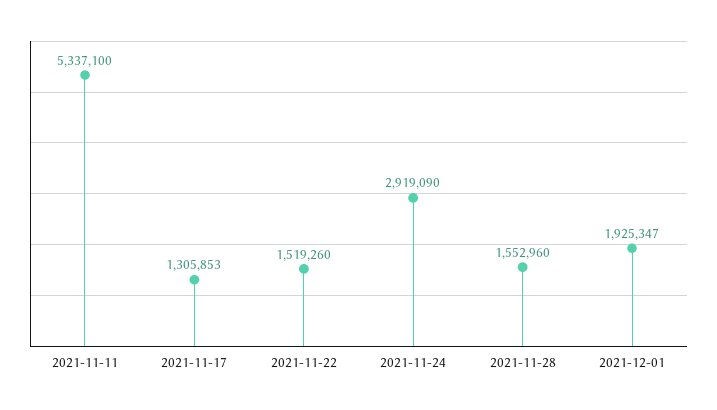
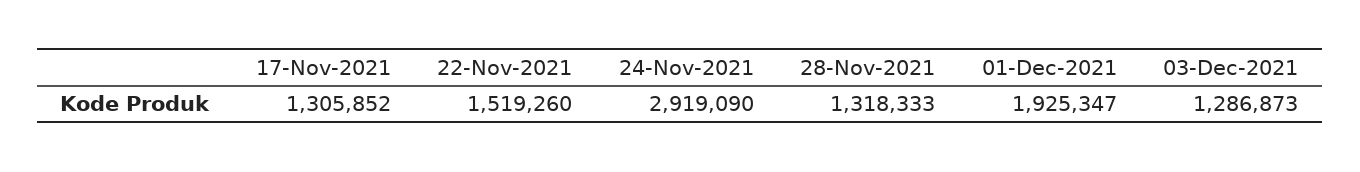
2021-11-11: 5337100 -> none
2021-11-17: 1305853 -> 1305852
2021-11-28: 1552960 -> 1318333
03-Dec-2021: none -> 1286873

